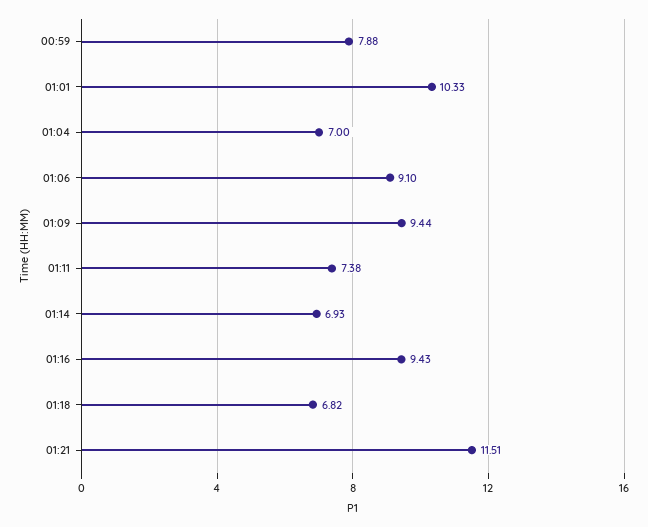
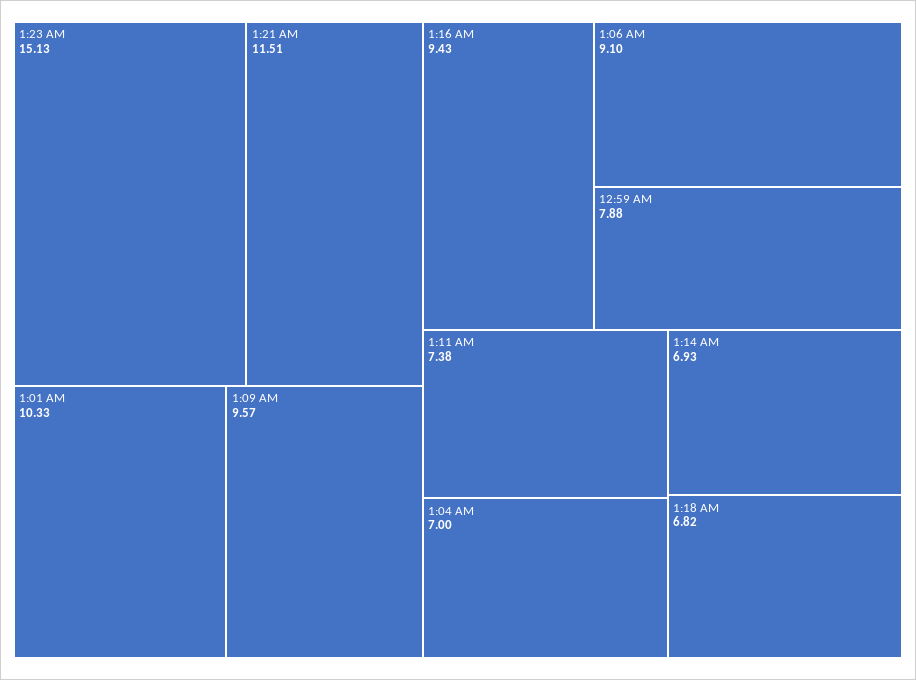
01:09: 9.44 -> 9.57
1:23 AM: none -> 15.13

